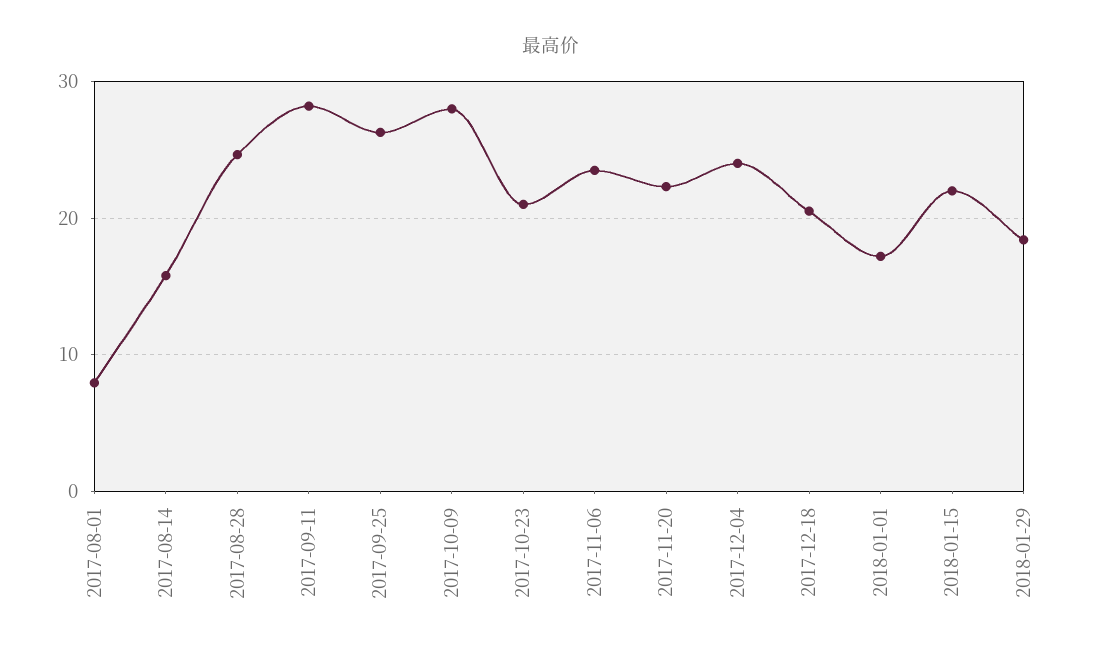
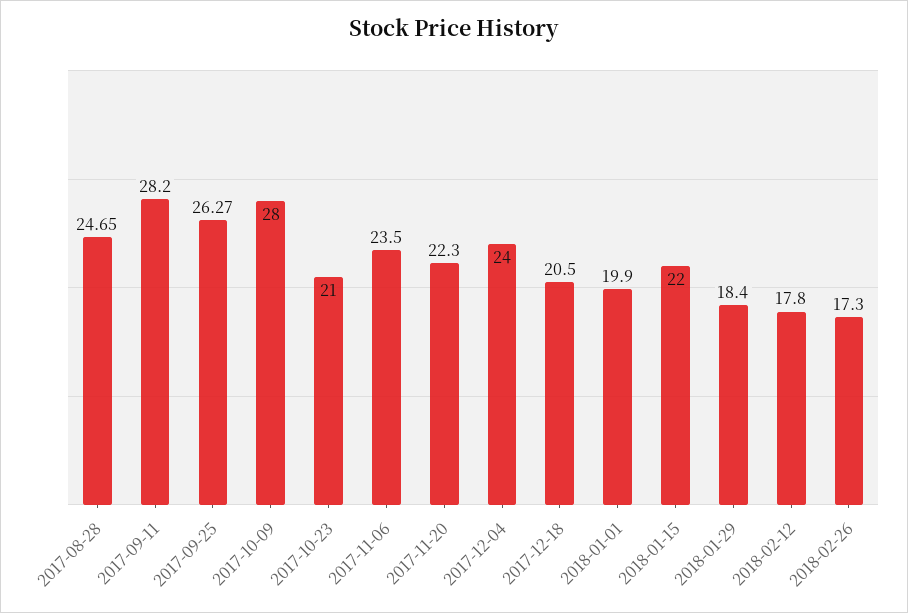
2017-08-01: 8 -> none
2017-08-14: 16 -> none
2018-01-01: 17 -> 19.9
2018-02-12: none -> 17.8
2018-02-26: none -> 17.3

